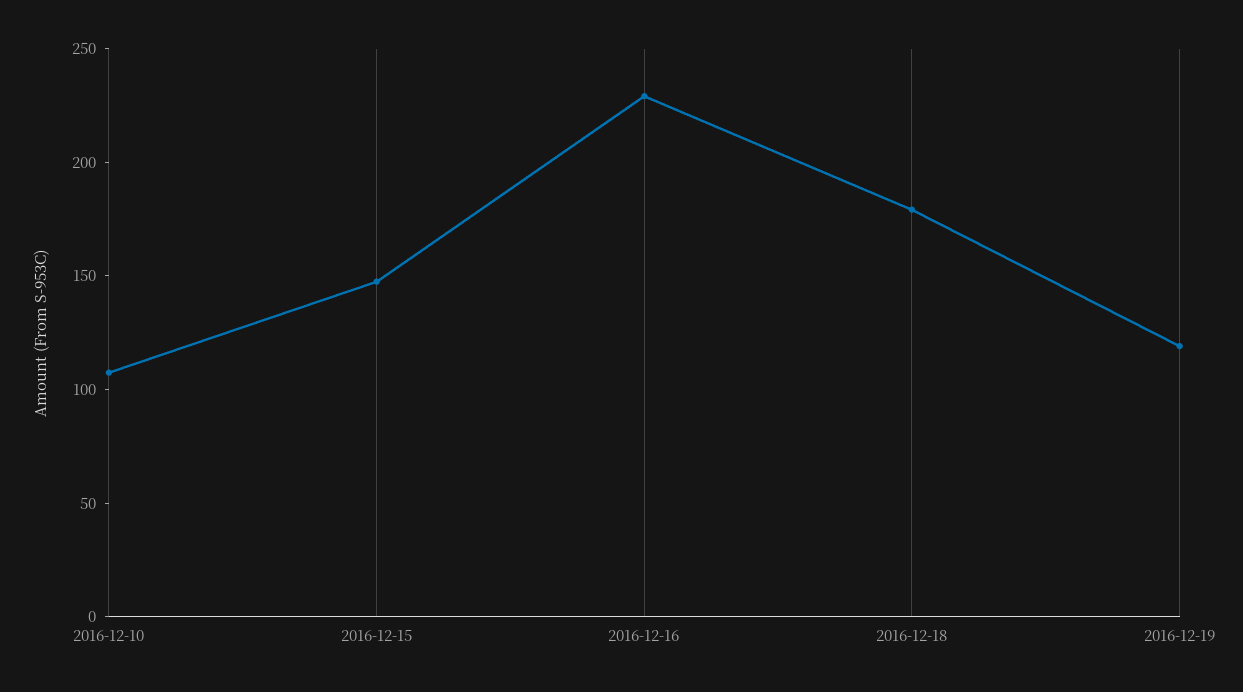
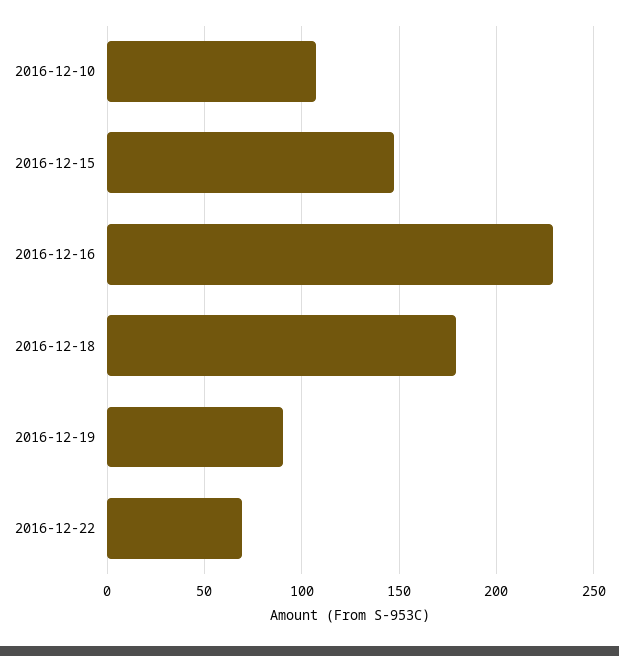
2016-12-19: 120 -> 90
2016-12-22: none -> 70

